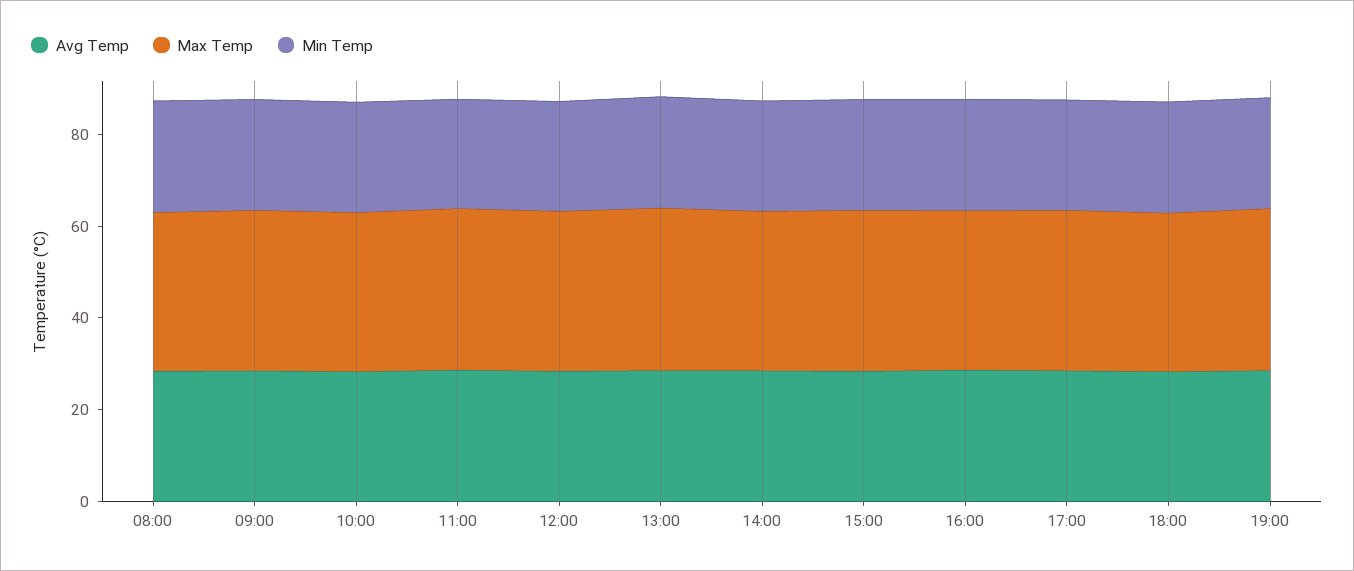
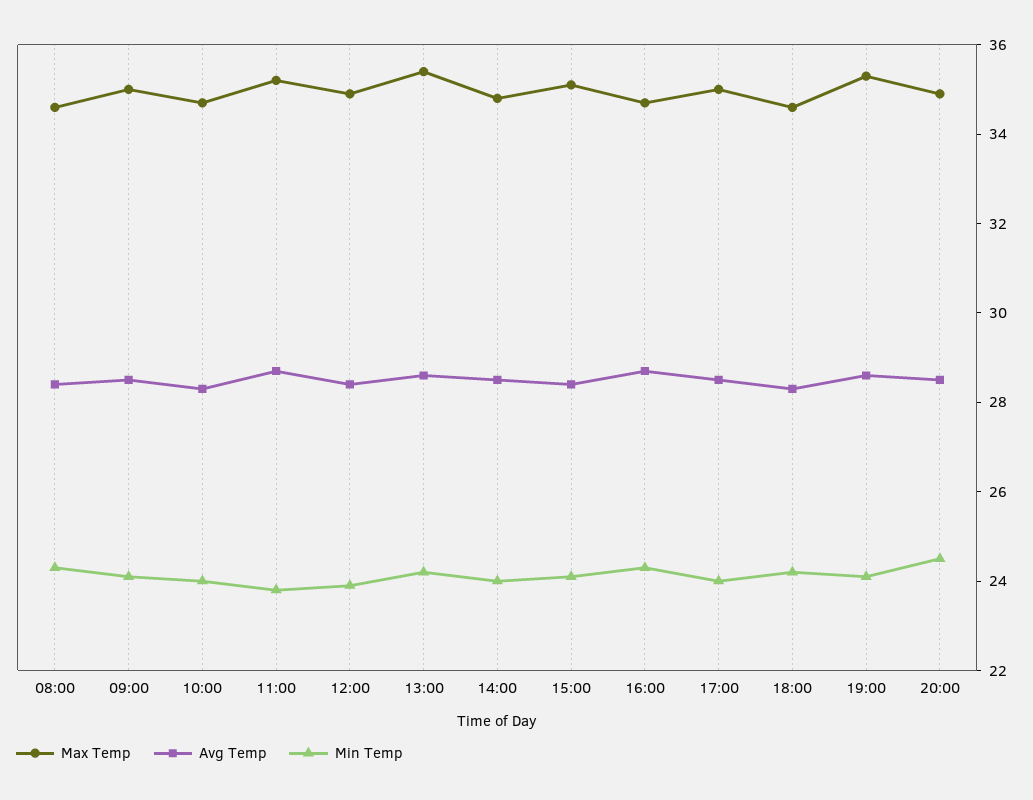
Max Temp, 20:00: none -> 35
Avg Temp, 20:00: none -> 28.5
Min Temp, 20:00: none -> 24.5

